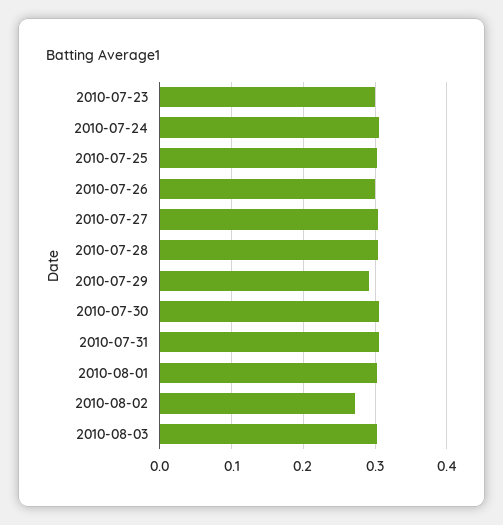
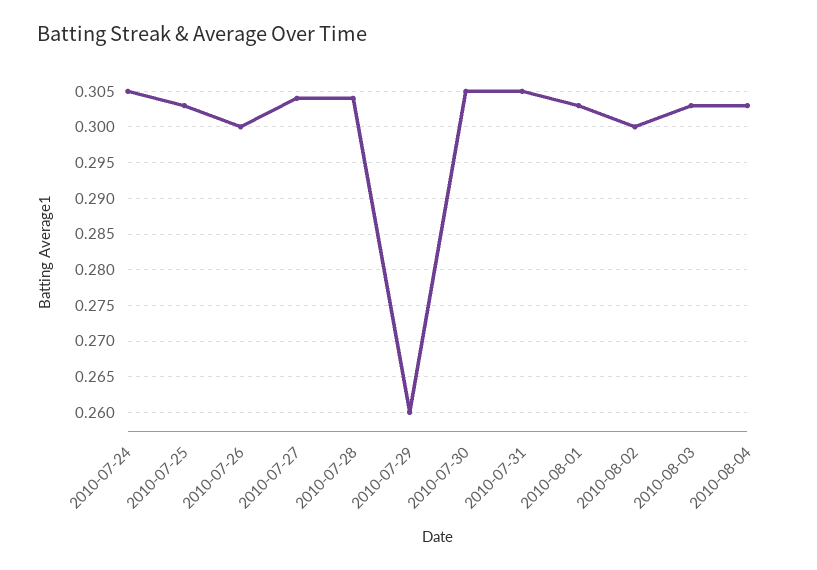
2010-07-23: 0.3 -> none
2010-07-29: 0.29 -> 0.26
2010-08-02: 0.27 -> 0.3
2010-08-04: none -> 0.303

